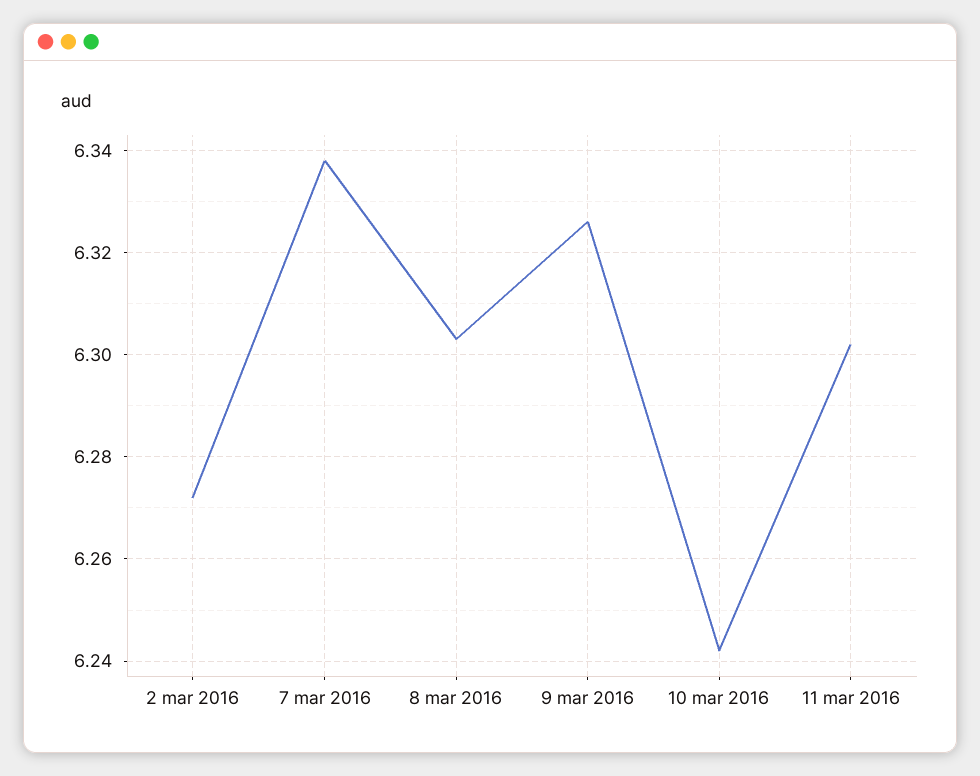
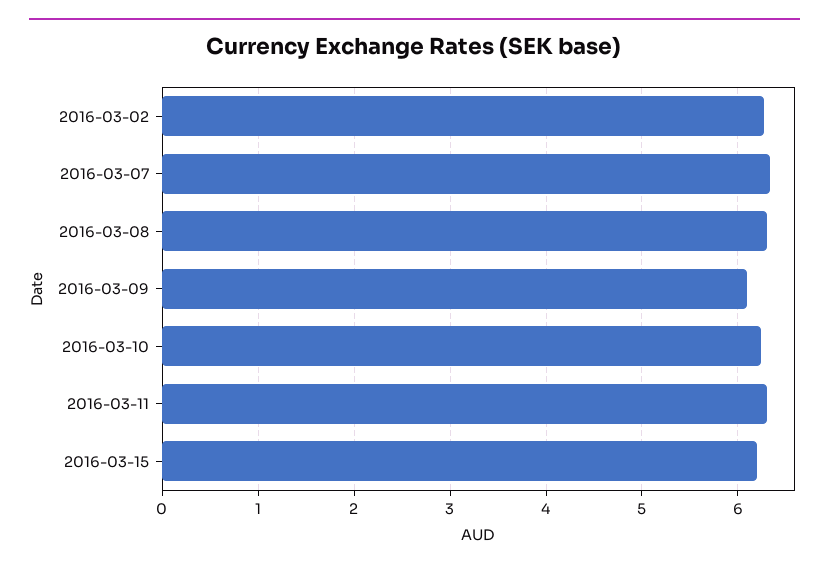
9 mar 2016: 6.325 -> 6.1
2016-03-15: none -> 6.2

